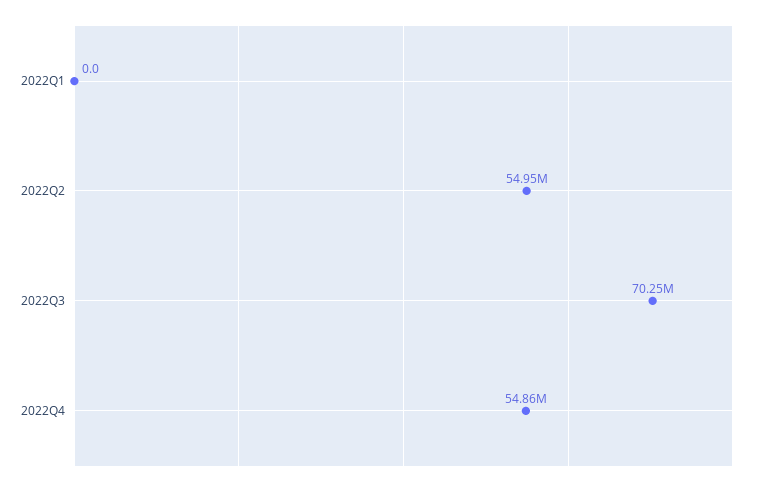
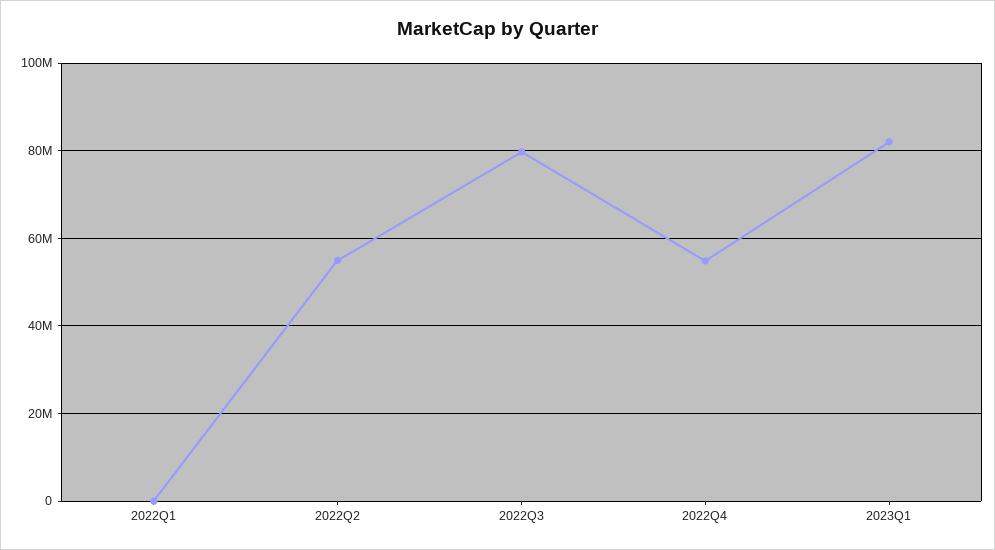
2022Q3: 70250000 -> 80000000
2023Q1: none -> 82000000

